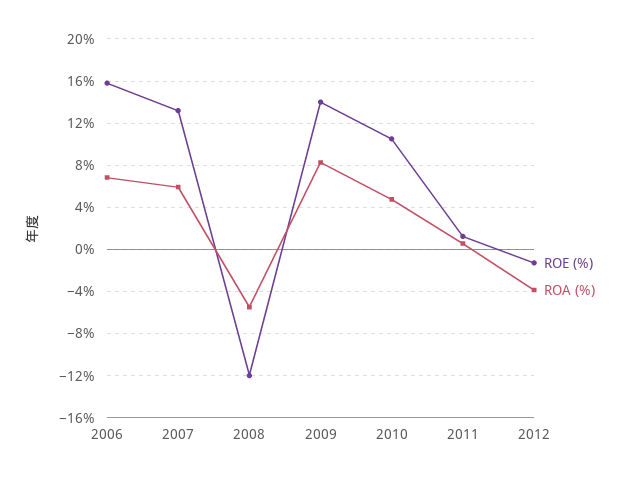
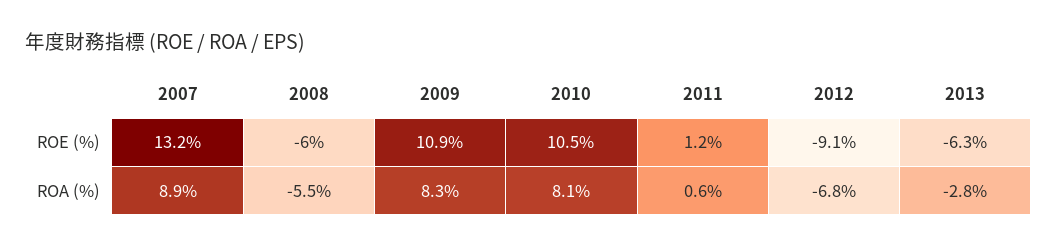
ROE (%), 2006: 16 -> none
ROA (%), 2006: 7 -> none
ROA (%), 2007: 6 -> 8.9
ROE (%), 2008: -12 -> -6
ROE (%), 2009: 14 -> 10.9
ROA (%), 2010: 5 -> 8.1
ROE (%), 2012: -1 -> -9.1
ROA (%), 2012: -4 -> -6.8
ROE (%), 2013: none -> -6.3
ROA (%), 2013: none -> -2.8

